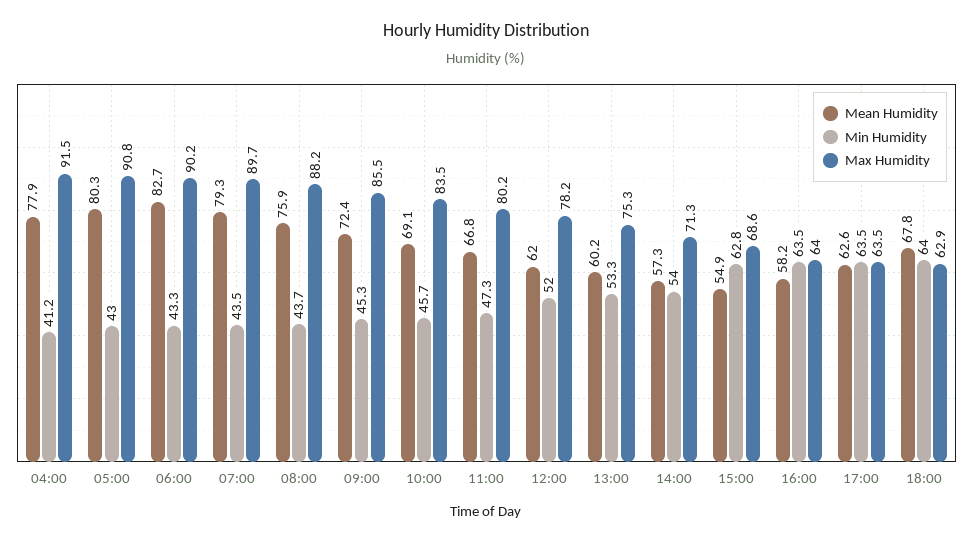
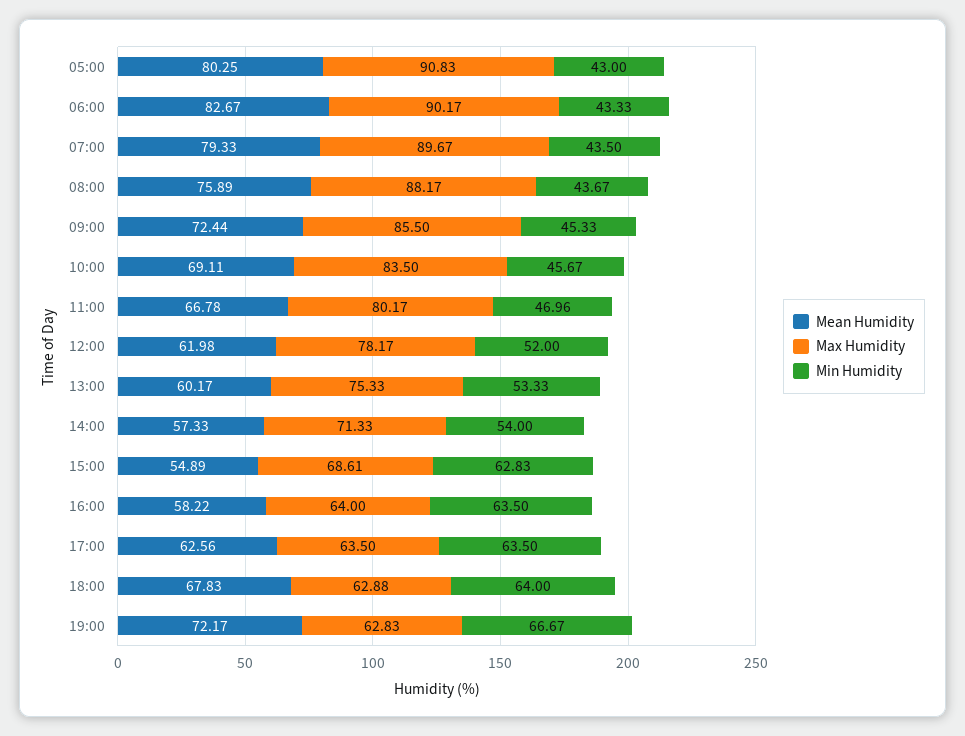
Mean Humidity, 04:00: 77.9 -> none
Min Humidity, 04:00: 41.2 -> none
Max Humidity, 04:00: 91.5 -> none
Min Humidity, 11:00: 47.3 -> 46.96
Mean Humidity, 19:00: none -> 72.17
Max Humidity, 19:00: none -> 62.83
Min Humidity, 19:00: none -> 66.67

